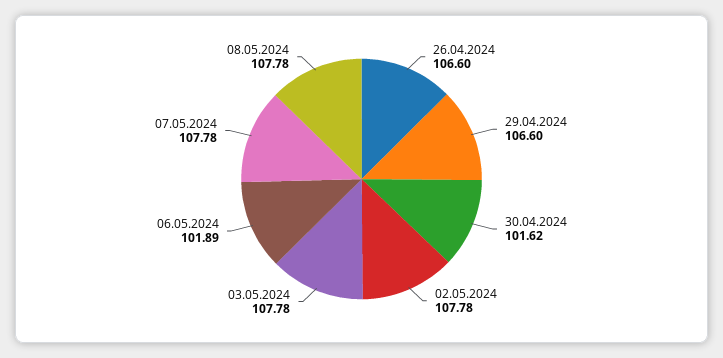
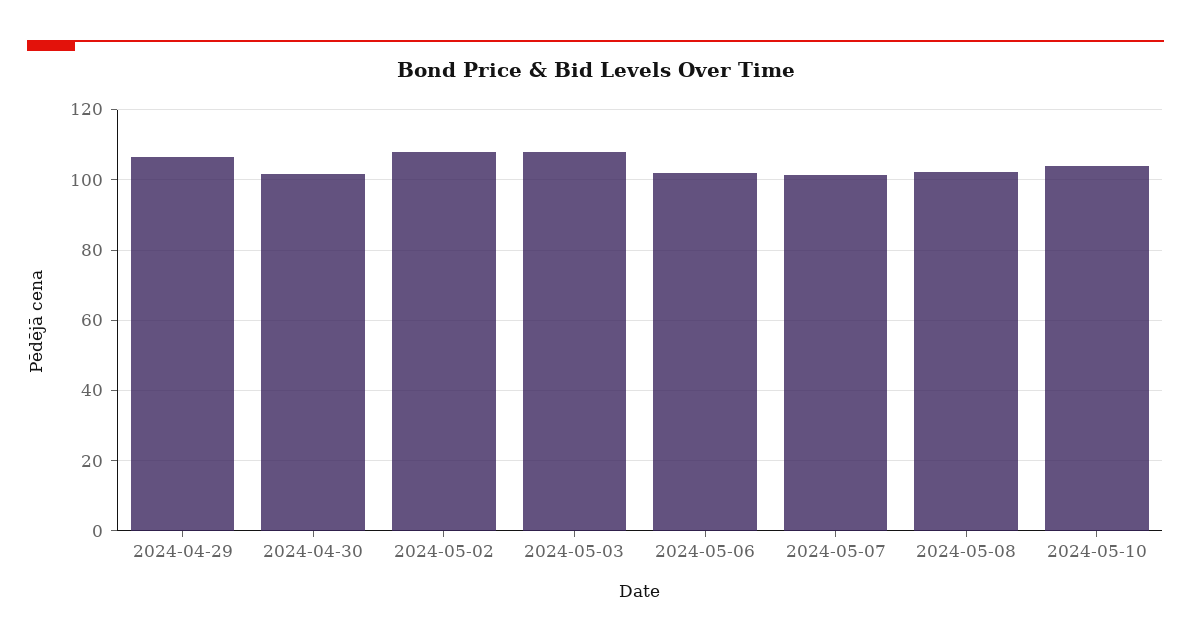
26.04.2024: 106.6 -> none
07.05.2024: 107.78 -> 102
08.05.2024: 107.78 -> 102
2024-05-10: none -> 104

